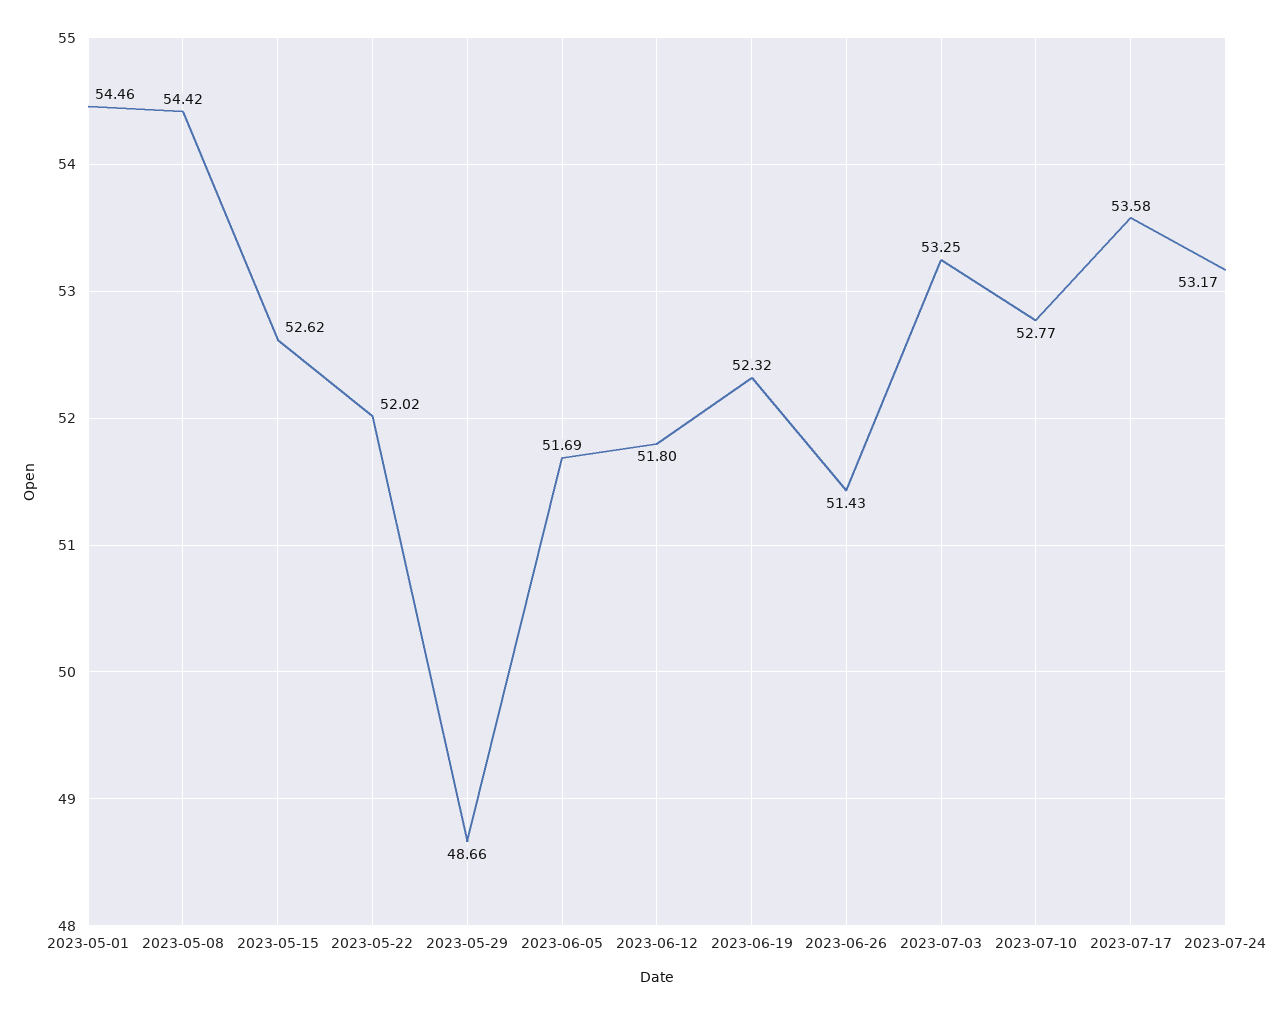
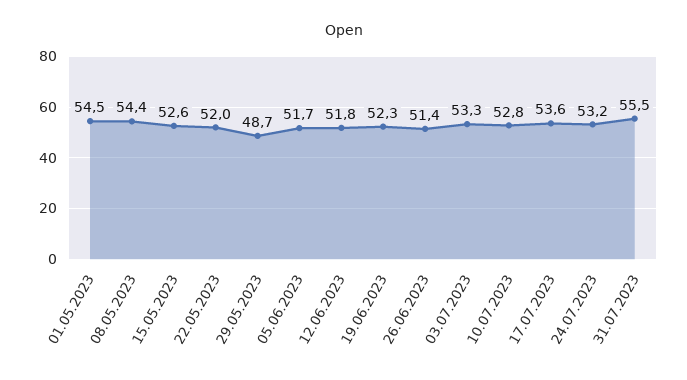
31.07.2023: none -> 55.5

